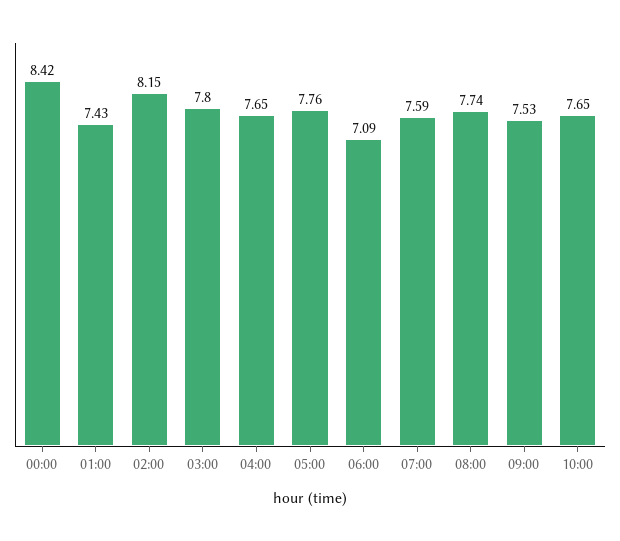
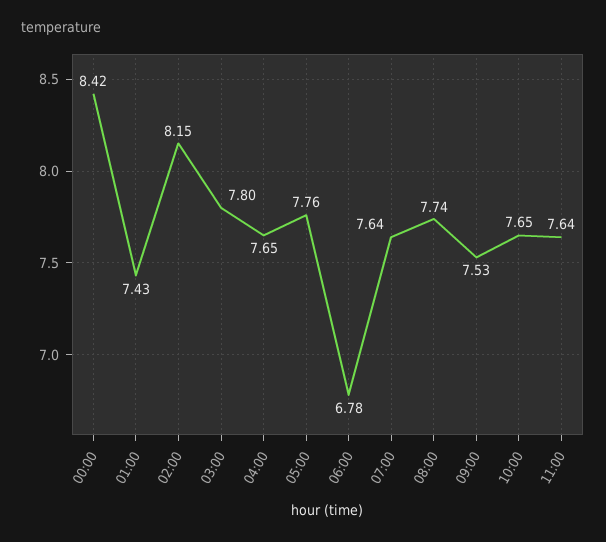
06:00: 7.09 -> 6.78
07:00: 7.59 -> 7.64
11:00: none -> 7.64

